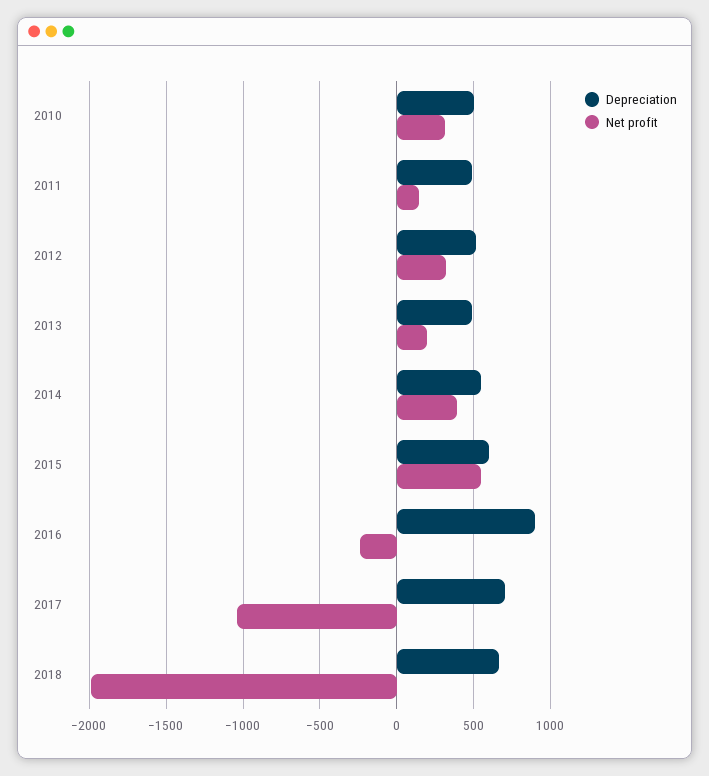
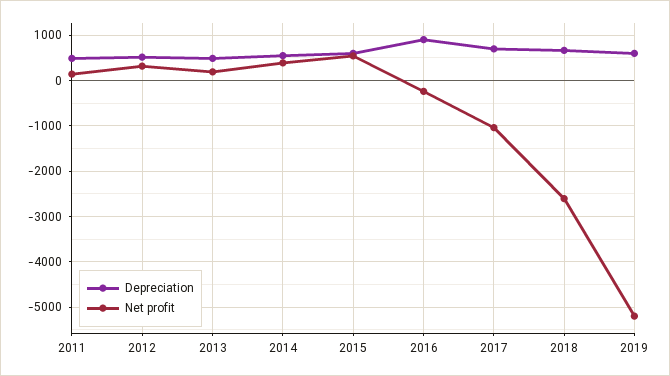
Depreciation, 2010: 500 -> none
Net profit, 2010: 300 -> none
Net profit, 2018: -2000 -> -2600
Depreciation, 2019: none -> 600
Net profit, 2019: none -> -5200

